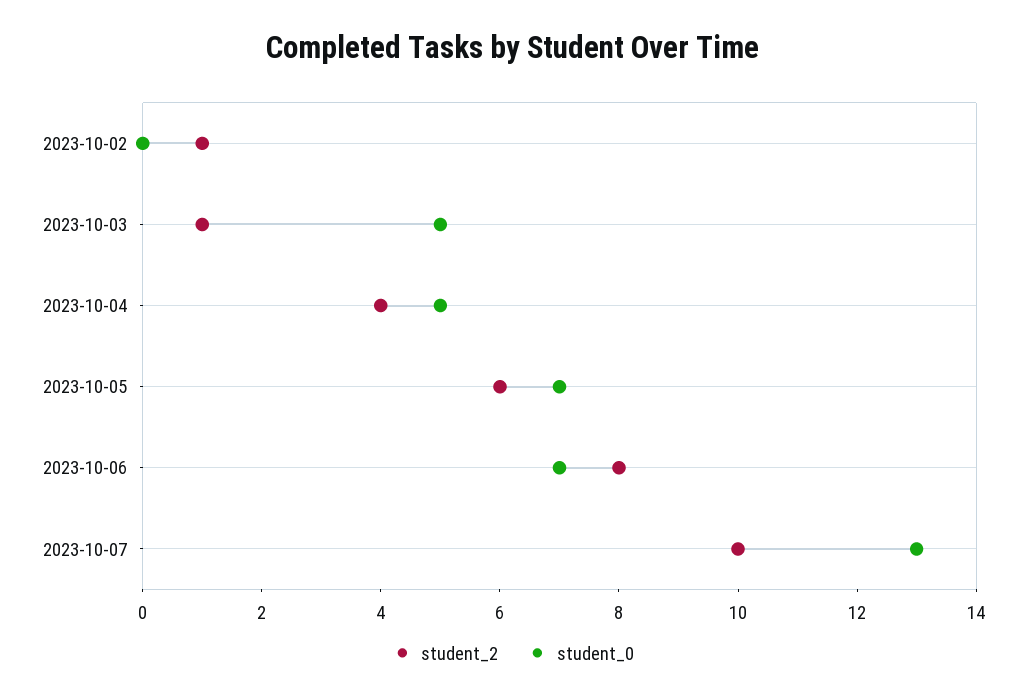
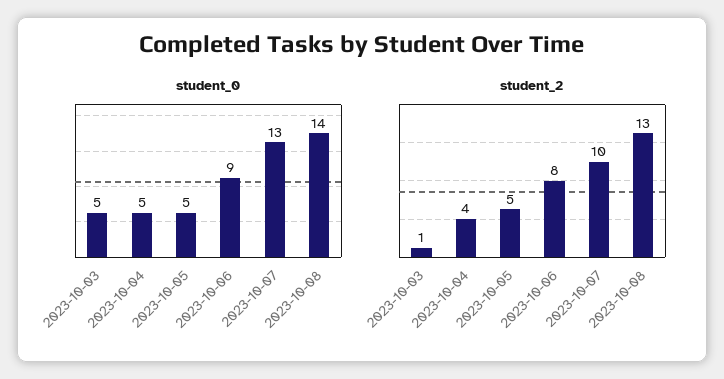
student_2, 2023-10-02: 1 -> none
student_0, 2023-10-02: 0 -> none
student_2, 2023-10-05: 6 -> 5
student_0, 2023-10-05: 7 -> 5
student_0, 2023-10-06: 7 -> 9
student_0, 2023-10-08: none -> 14
student_2, 2023-10-08: none -> 13

